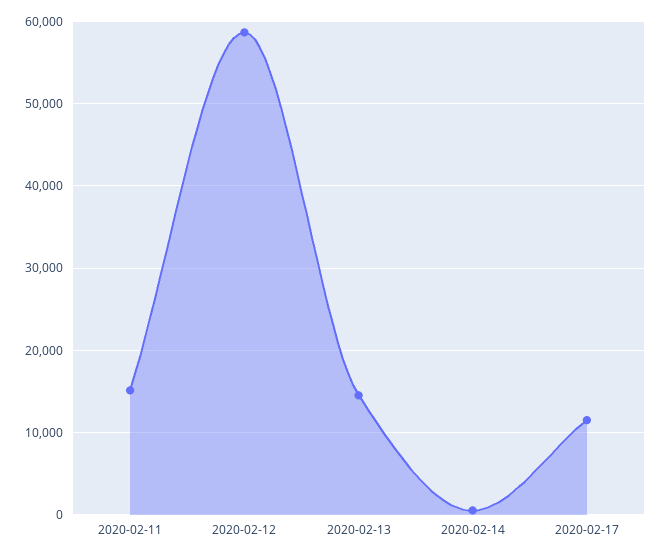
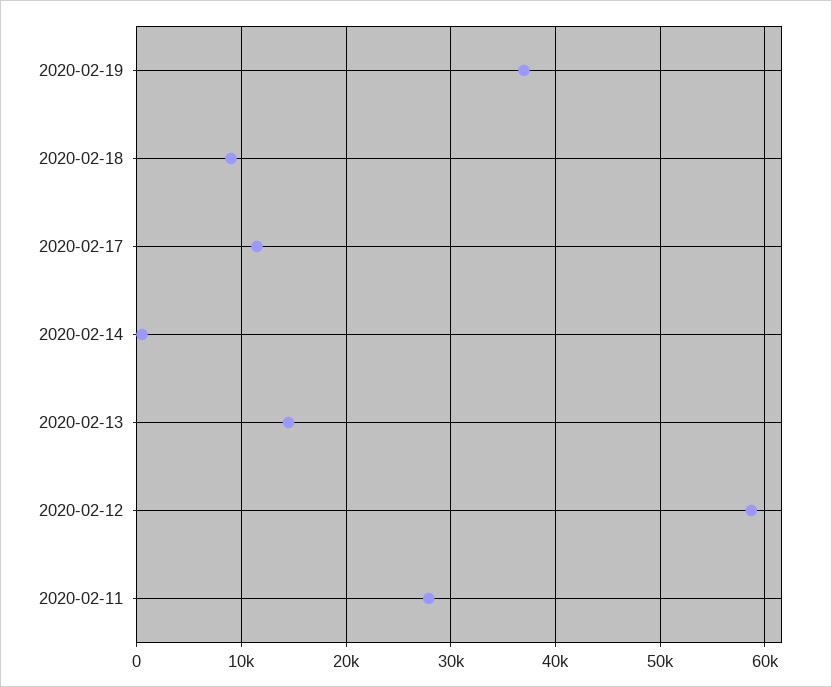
2020-02-11: 15000 -> 28000
2020-02-19: none -> 37000
2020-02-18: none -> 9000

